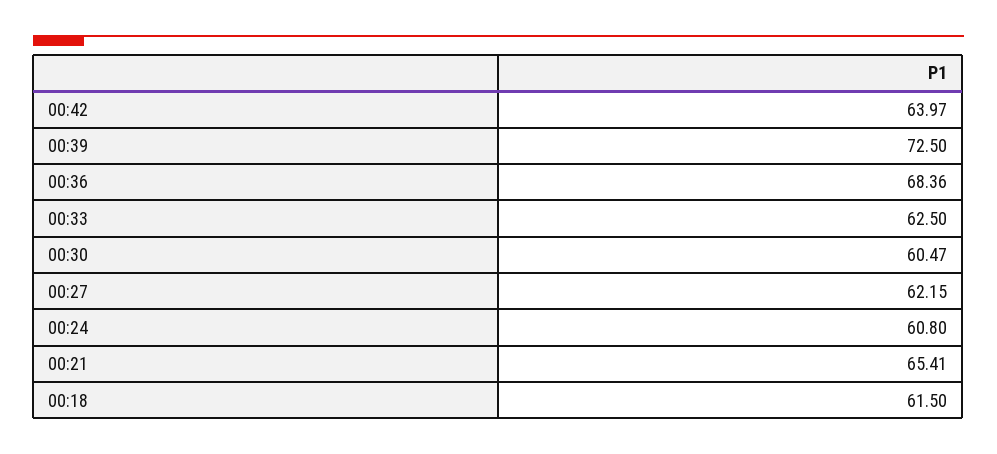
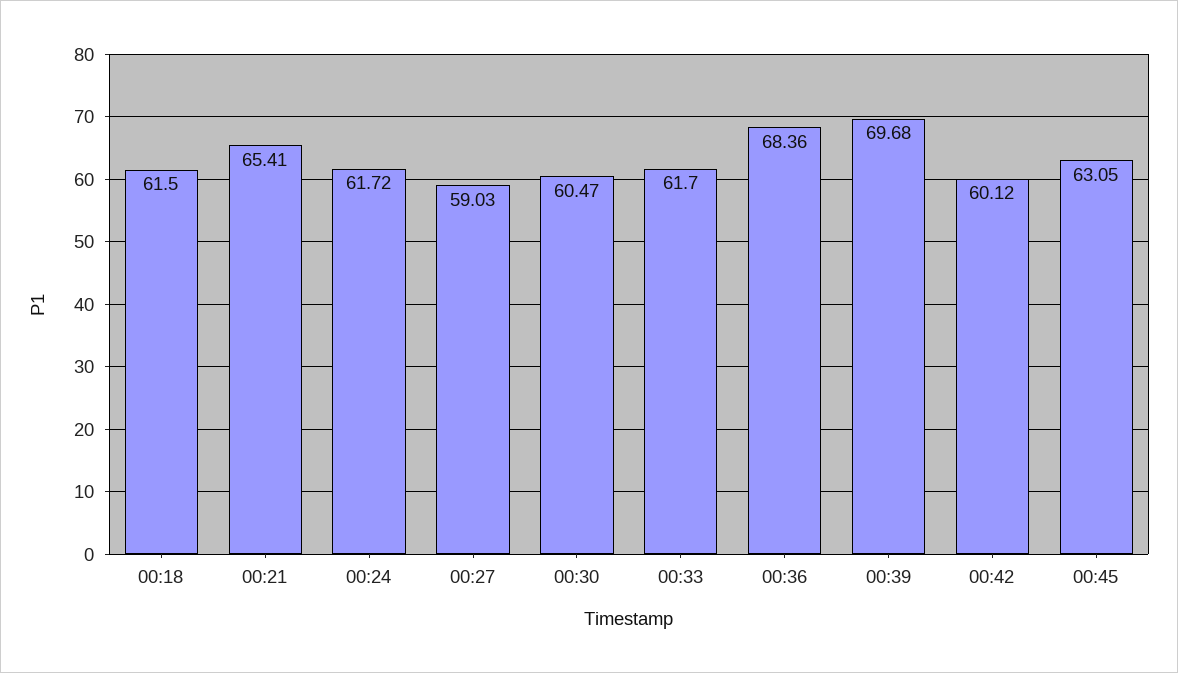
00:42: 63.97 -> 60.12
00:39: 72.5 -> 69.68
00:33: 62.5 -> 61.7
00:27: 62.15 -> 59.03
00:24: 60.8 -> 61.72
00:45: none -> 63.05

